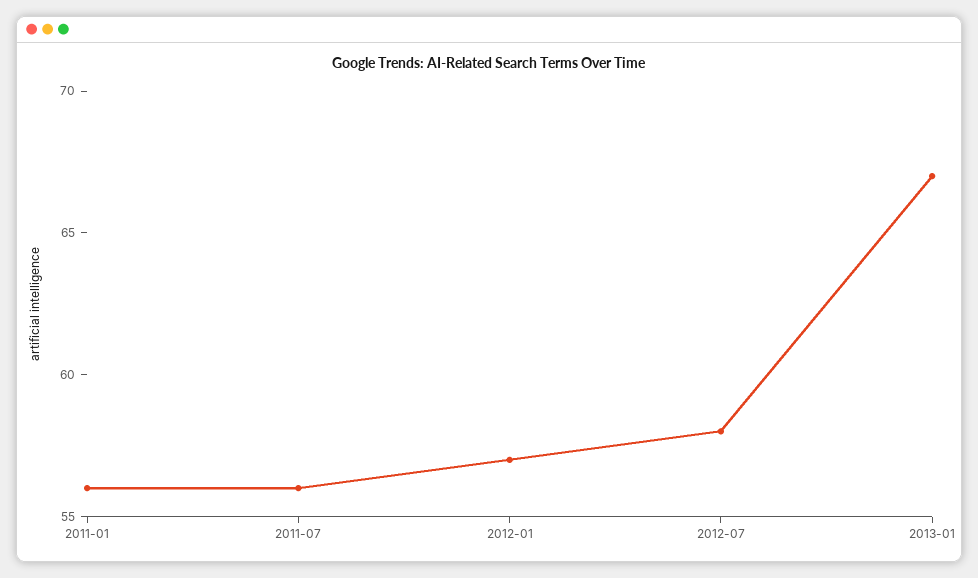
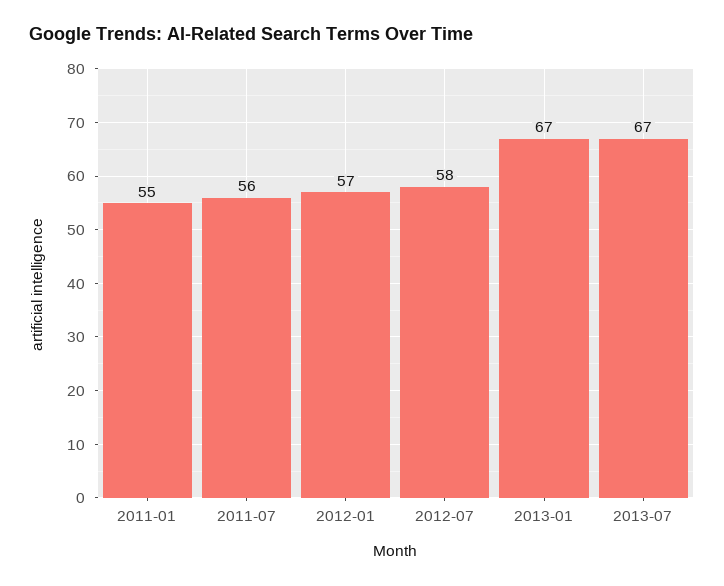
2011-01: 56 -> 55
2013-07: none -> 67

